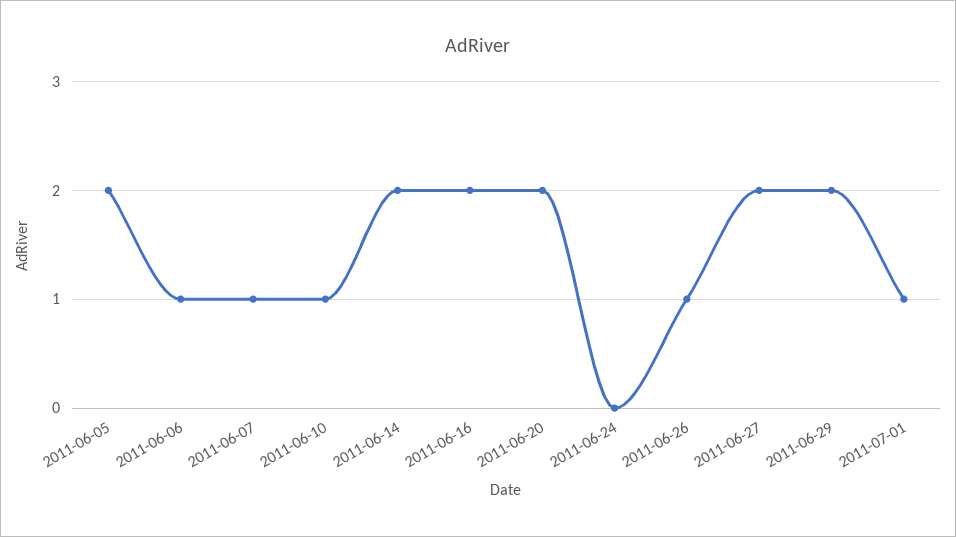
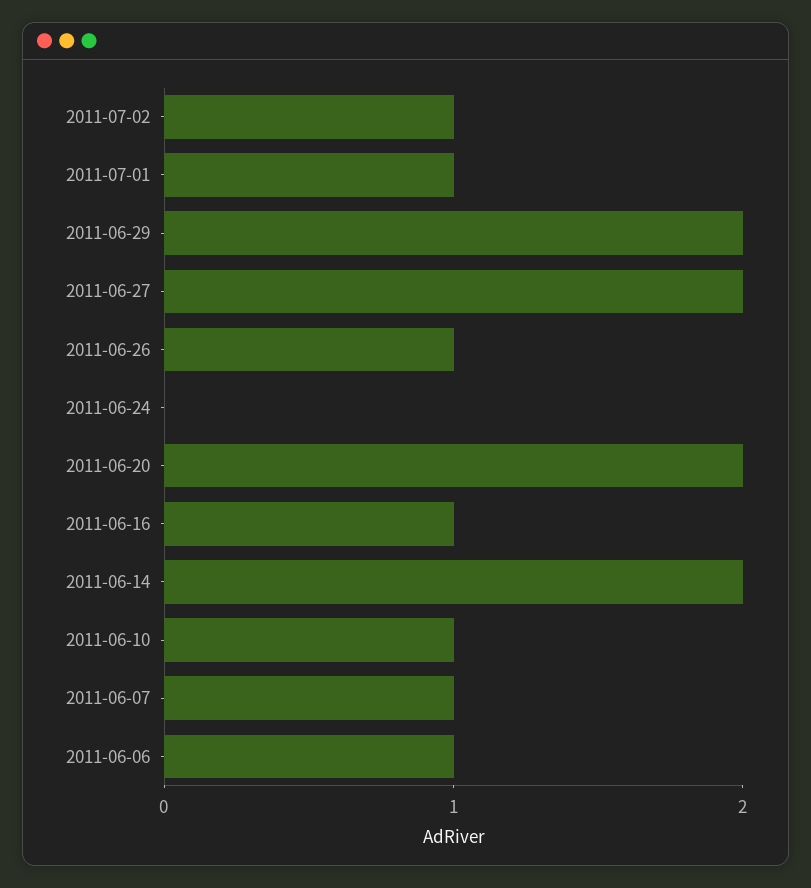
2011-06-05: 2 -> none
2011-06-16: 2 -> 1
2011-07-02: none -> 1

